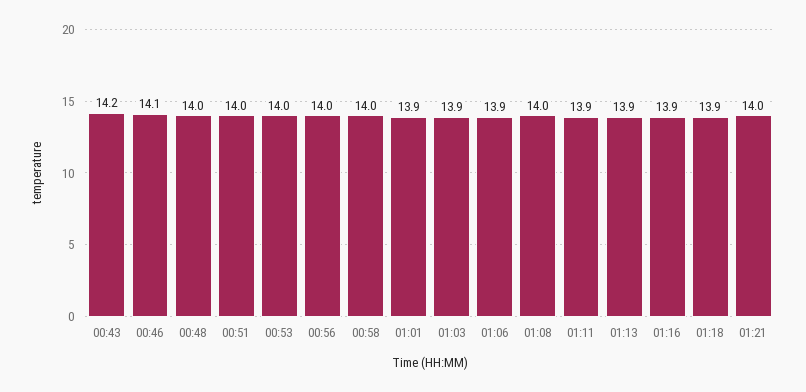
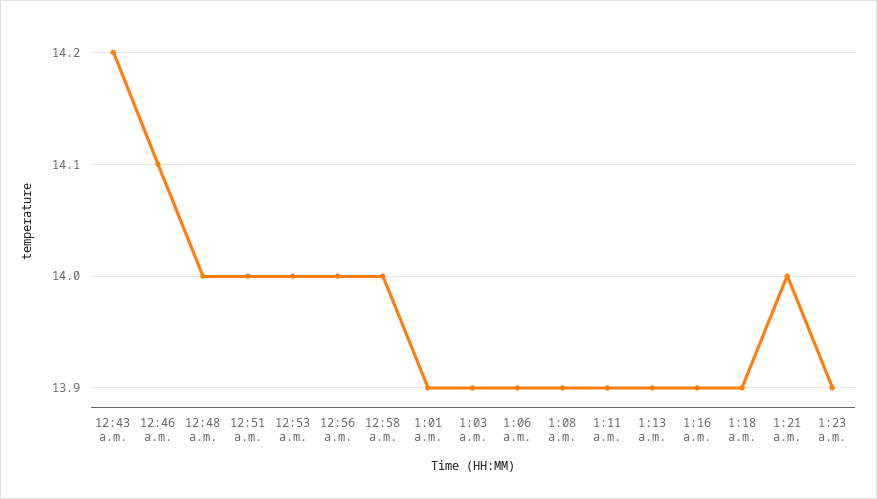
01:08: 14 -> 13.9
1:23 a.m.: none -> 13.9

